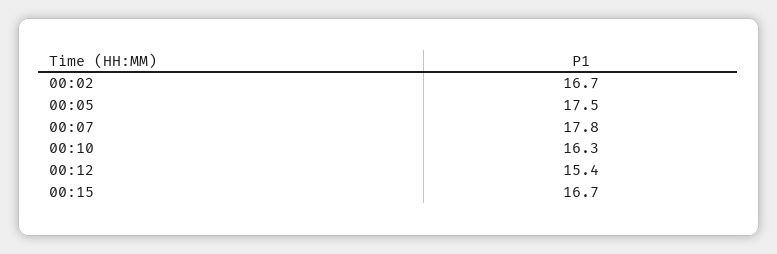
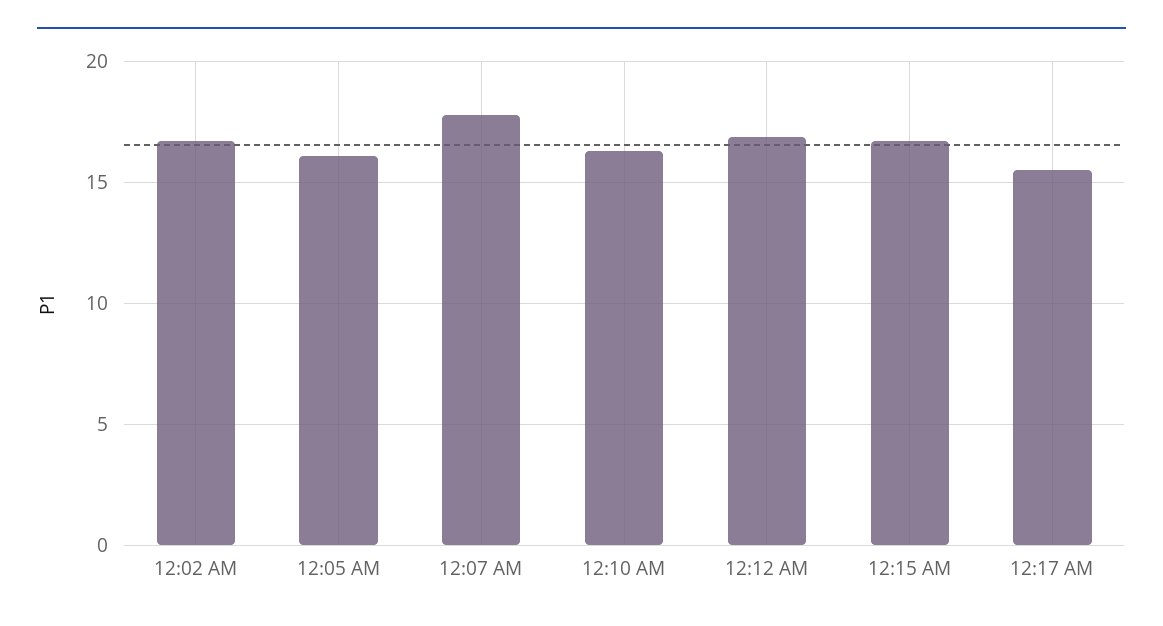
00:05: 17.5 -> 16
00:12: 15.4 -> 17
12:17 AM: none -> 15.5

